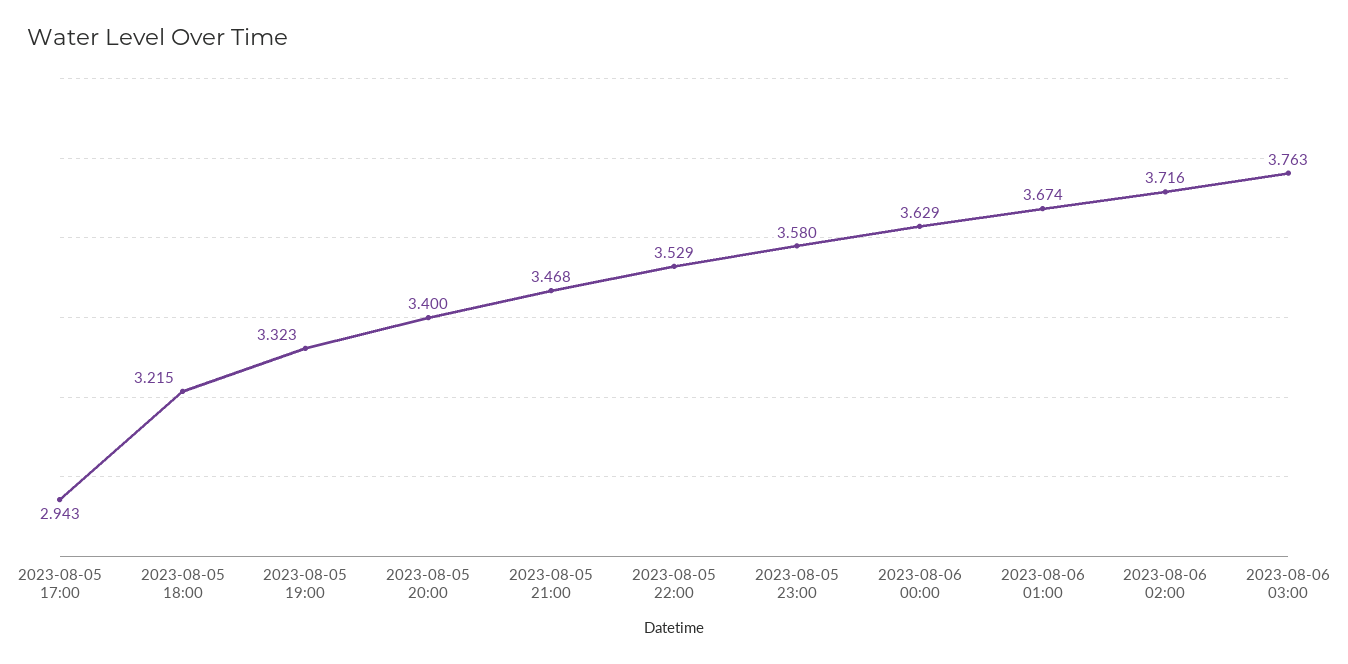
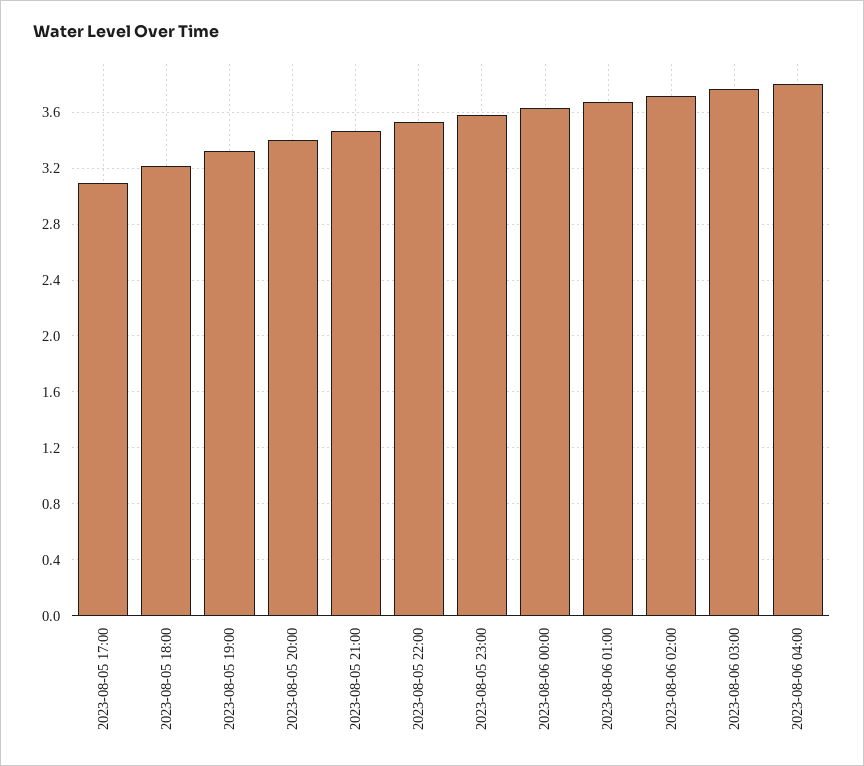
2023-08-05 17:00: 2.943 -> 3.1
2023-08-06 04:00: none -> 3.8

